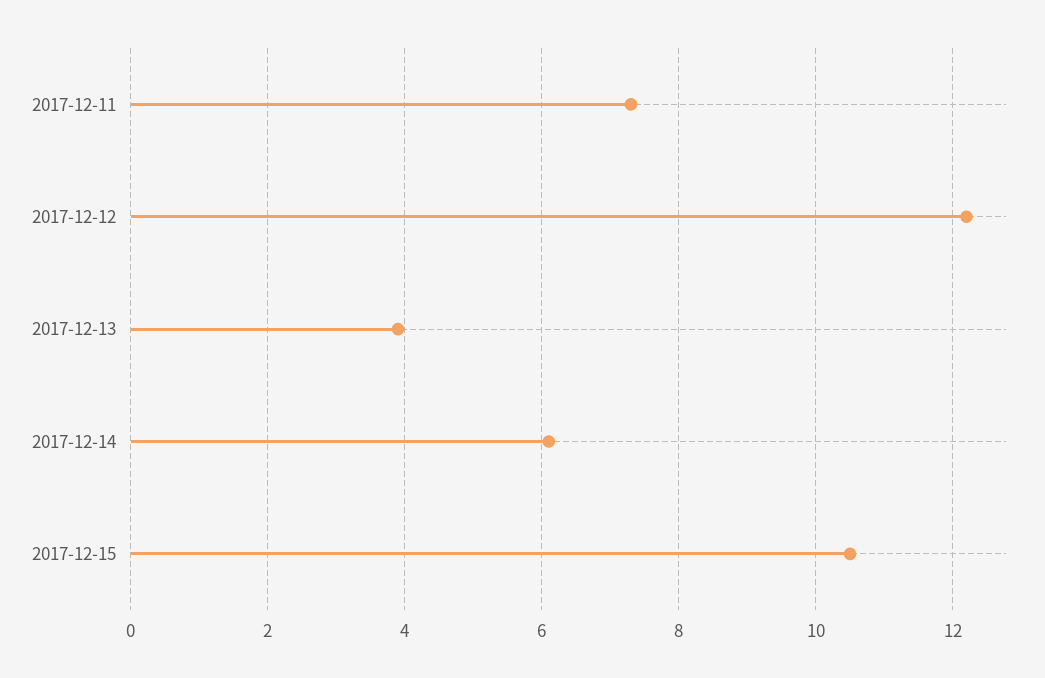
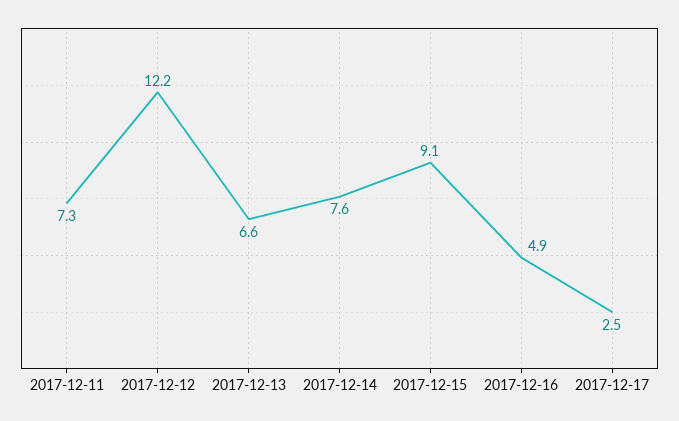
2017-12-13: 4 -> 6.6
2017-12-14: 6 -> 7.6
2017-12-15: 10.5 -> 9.1
2017-12-16: none -> 4.9
2017-12-17: none -> 2.5

